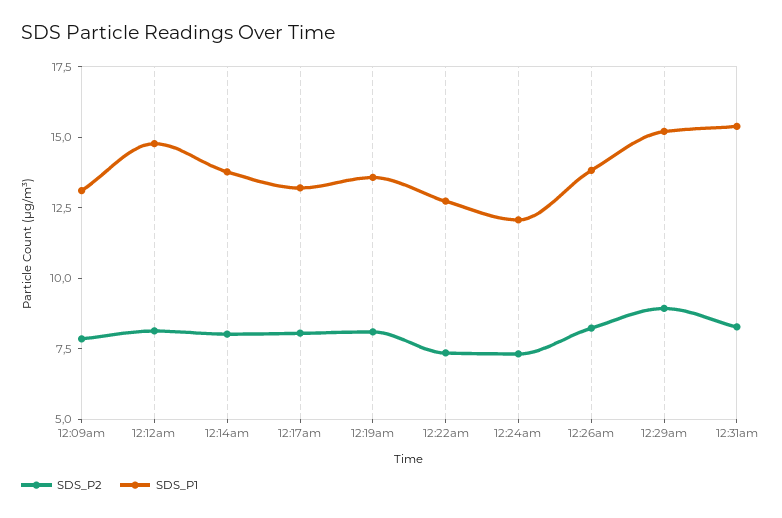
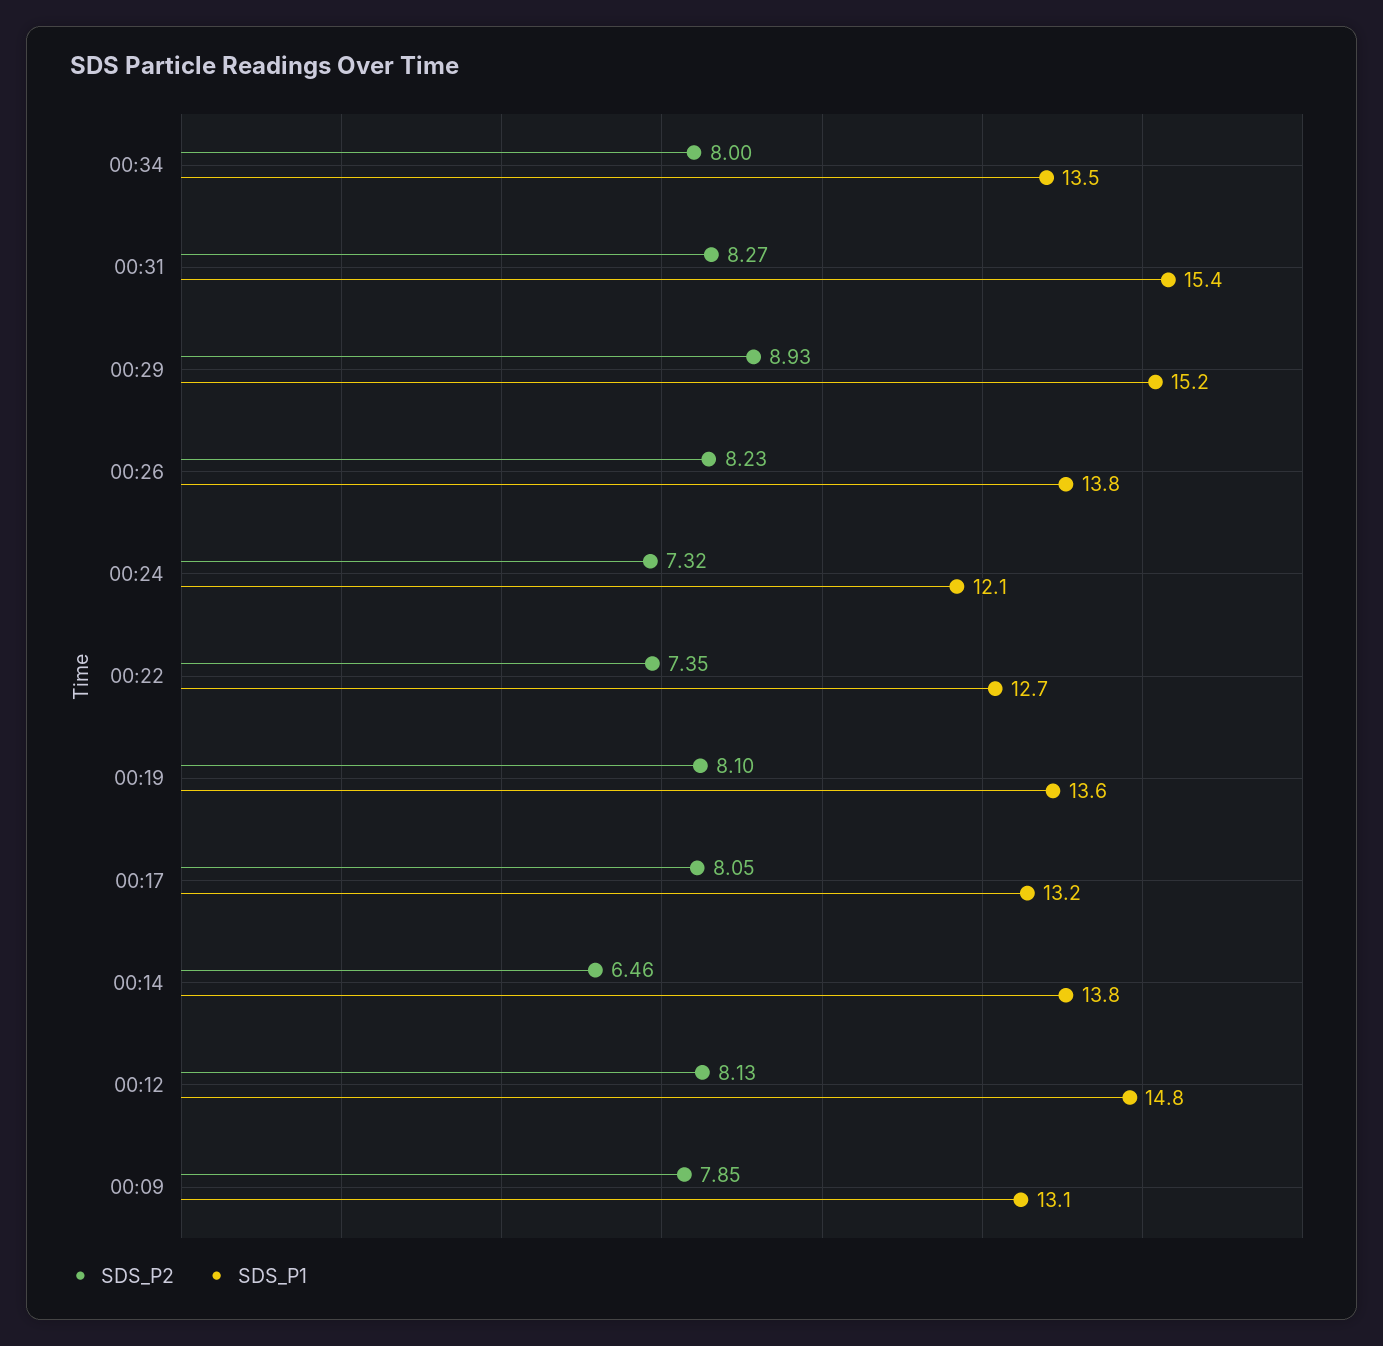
SDS_P2, 12:14am: 8 -> 6.46
SDS_P2, 00:34: none -> 8
SDS_P1, 00:34: none -> 13.5

